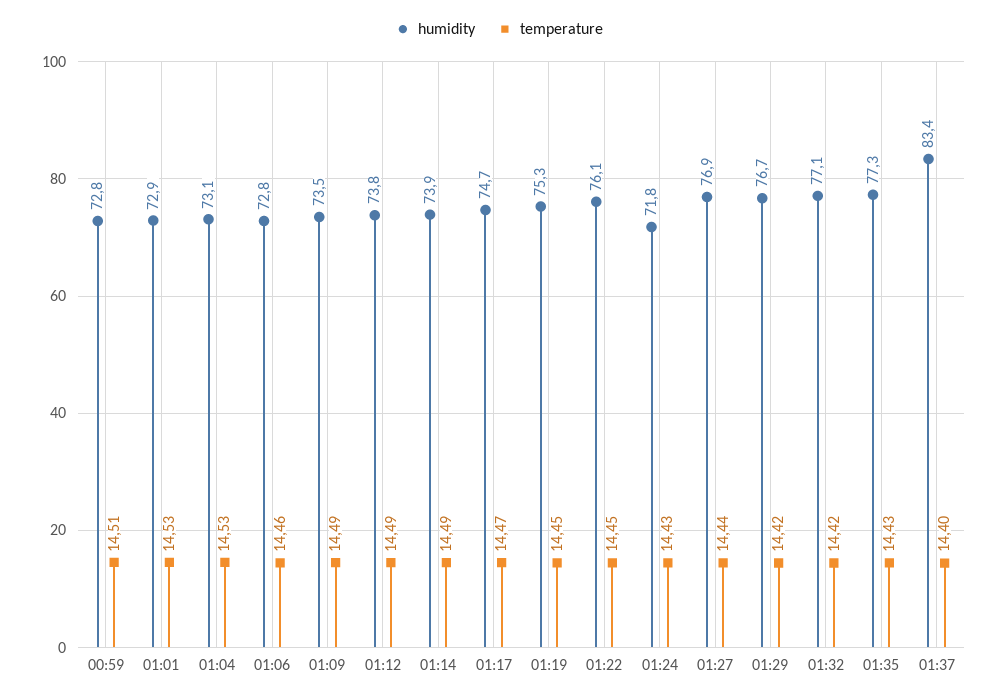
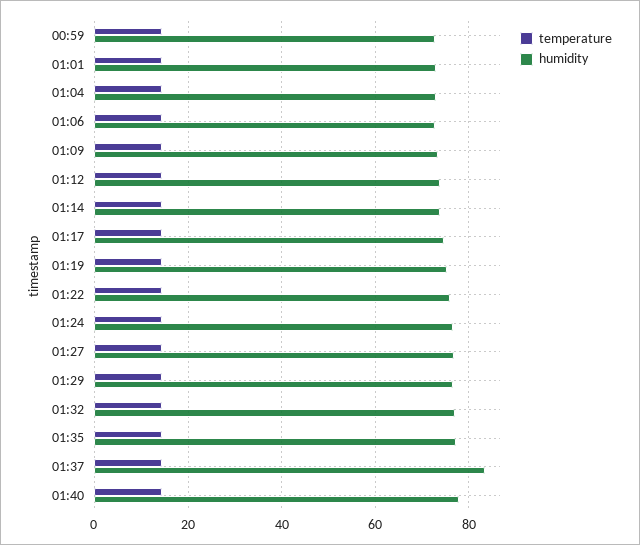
humidity, 01:24: 71.8 -> 76
temperature, 01:40: none -> 14
humidity, 01:40: none -> 78

